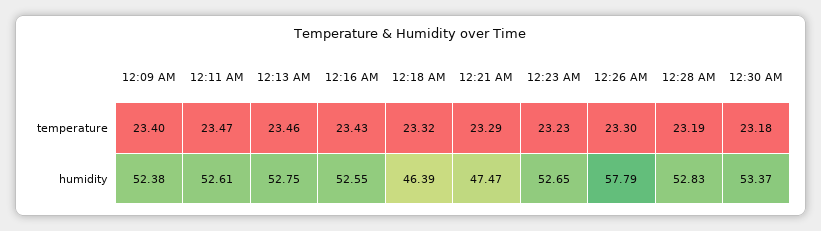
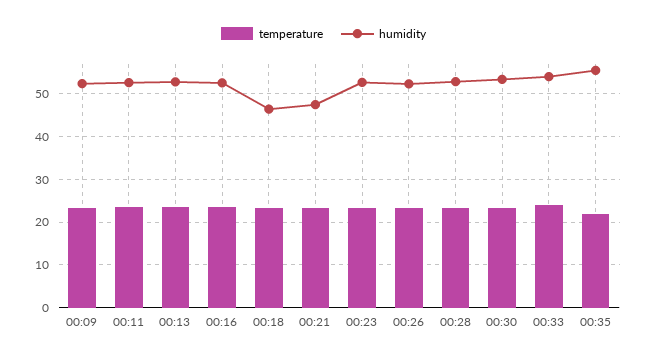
humidity, 12:26 AM: 57.79 -> 52
temperature, 00:33: none -> 24
humidity, 00:33: none -> 54
temperature, 00:35: none -> 22
humidity, 00:35: none -> 56

